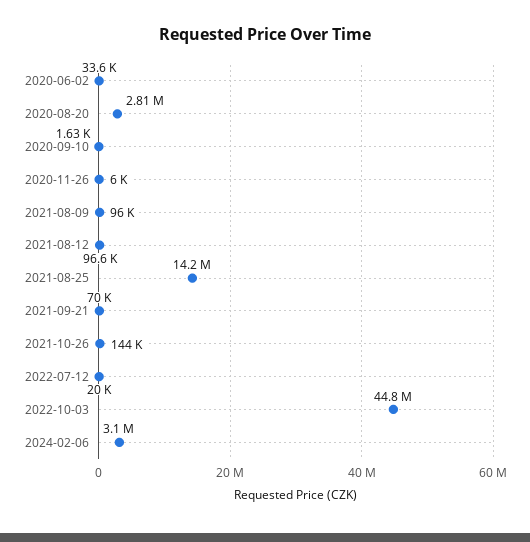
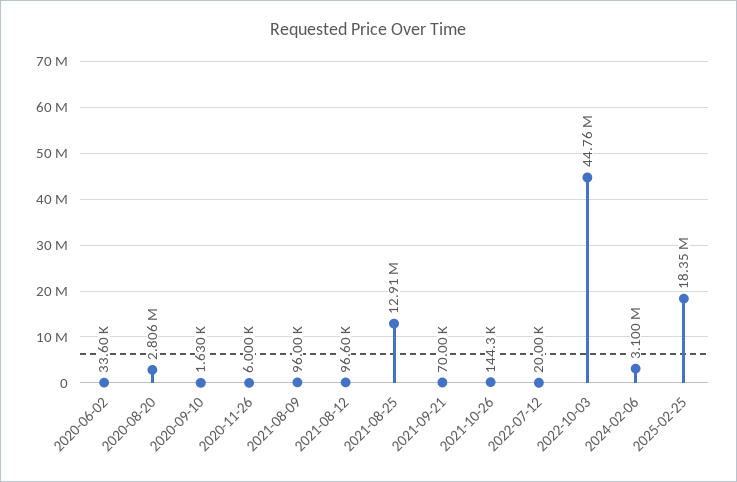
2021-08-25: 14200000 -> 12910000
2025-02-25: none -> 18350000

